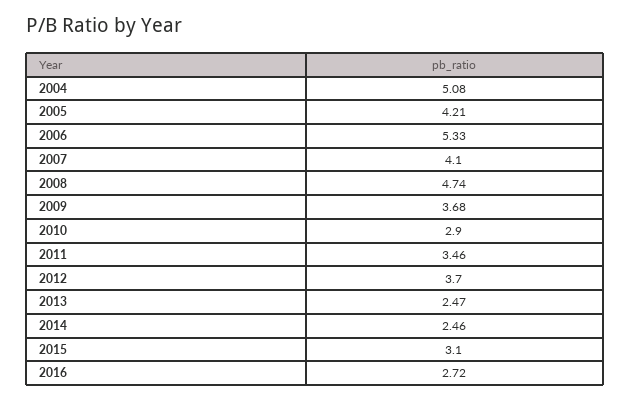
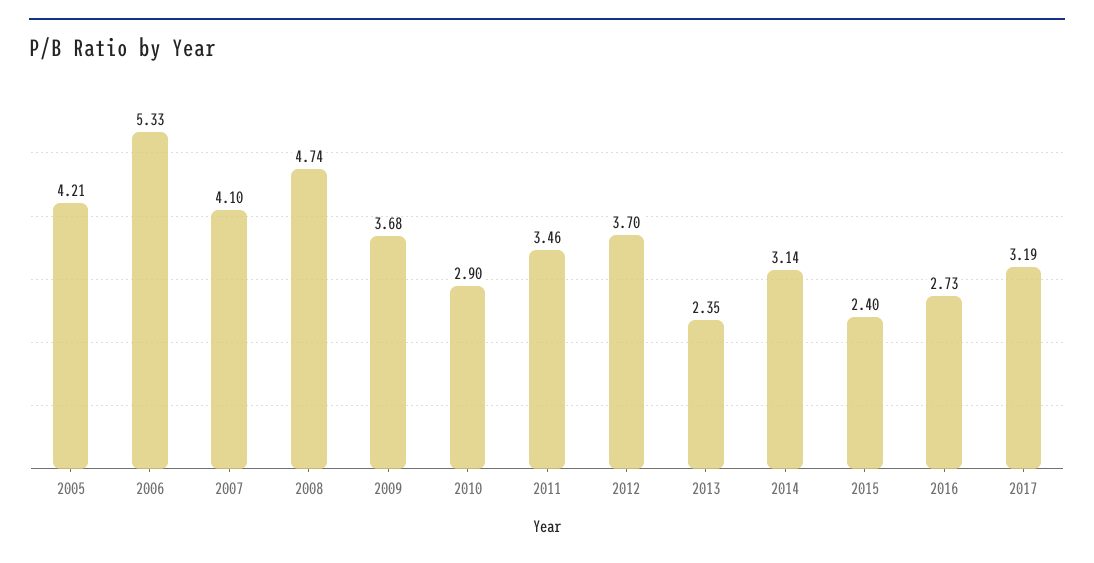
2004: 5.08 -> none
2013: 2.47 -> 2.35
2014: 2.46 -> 3.14
2015: 3.1 -> 2.4
2016: 2.72 -> 2.73
2017: none -> 3.19

